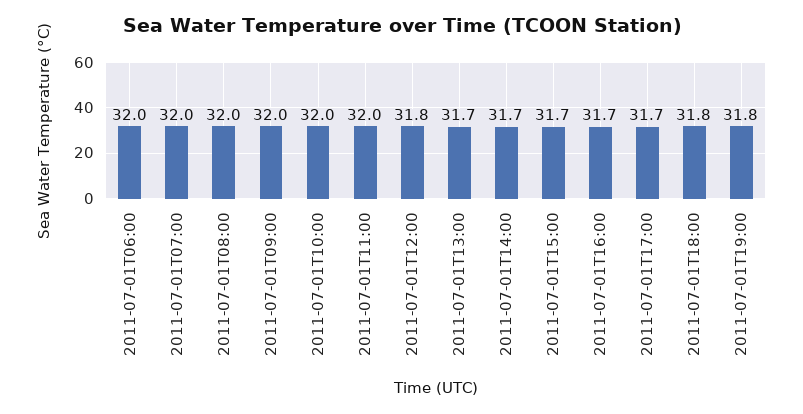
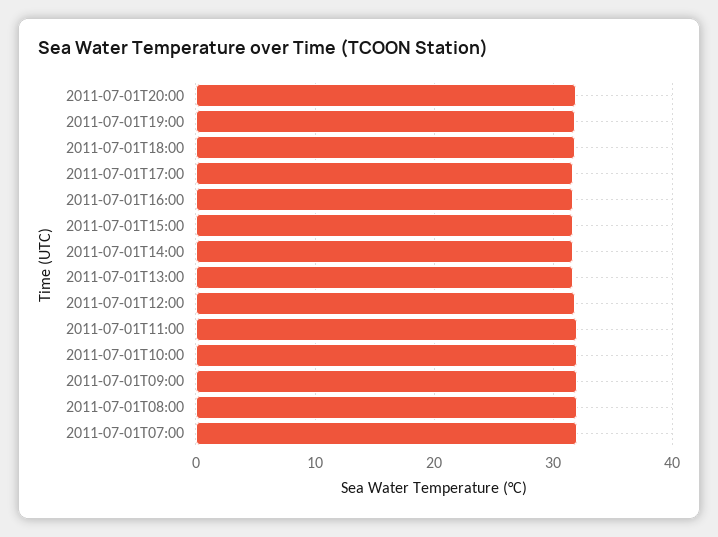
2011-07-01T06:00: 32 -> none
2011-07-01T20:00: none -> 32

